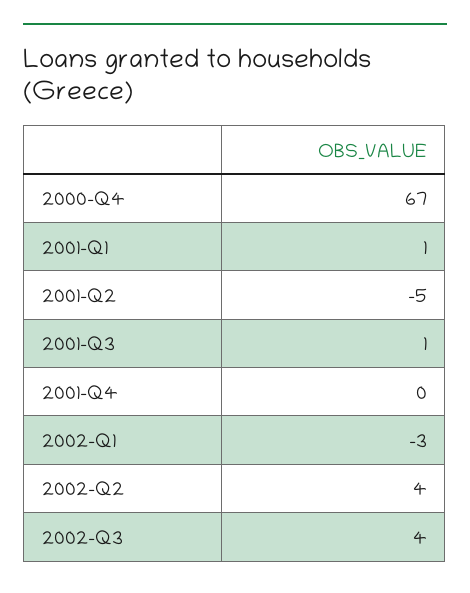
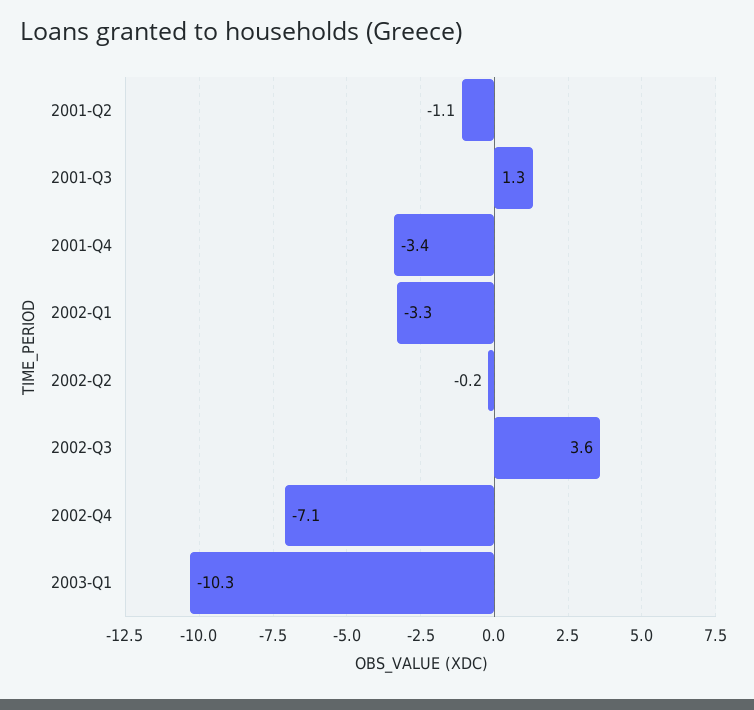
2000-Q4: 67 -> none
2001-Q1: 1 -> none
2001-Q2: -5 -> -1.1
2001-Q4: 0 -> -3.4
2002-Q2: 4 -> -0.2
2002-Q4: none -> -7.1
2003-Q1: none -> -10.3

